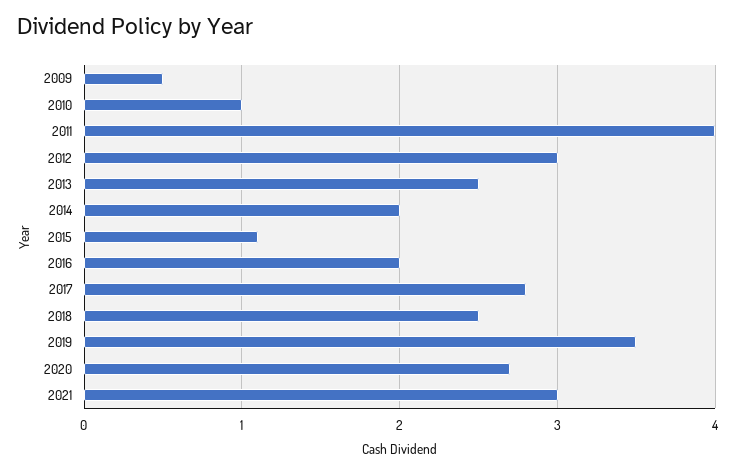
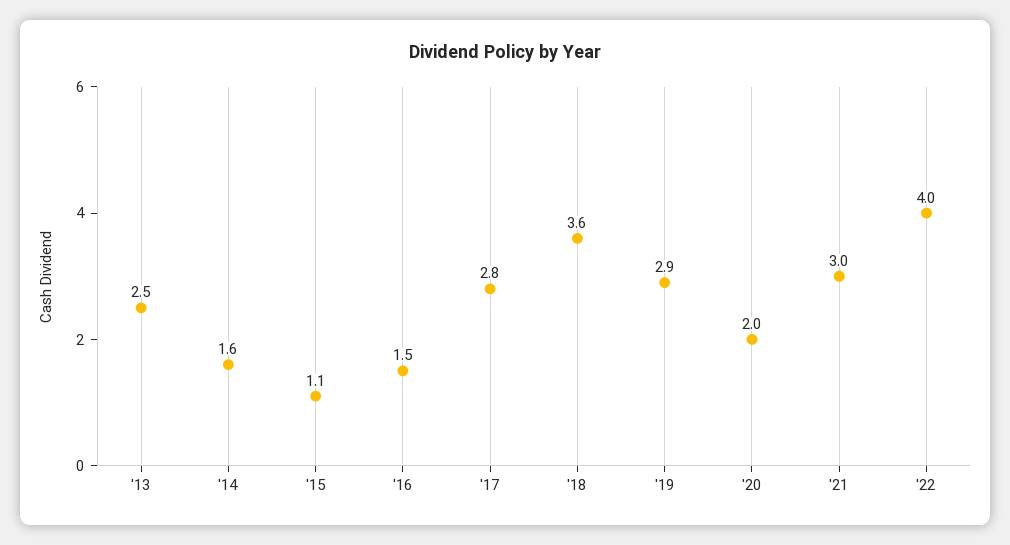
2009: 0.5 -> none
2010: 1 -> none
2011: 4 -> none
2012: 3 -> none
2014: 2 -> 1.6
2016: 2 -> 1.5
2018: 2.5 -> 3.6
2019: 3.5 -> 2.9
2020: 2.7 -> 2
'22: none -> 4

